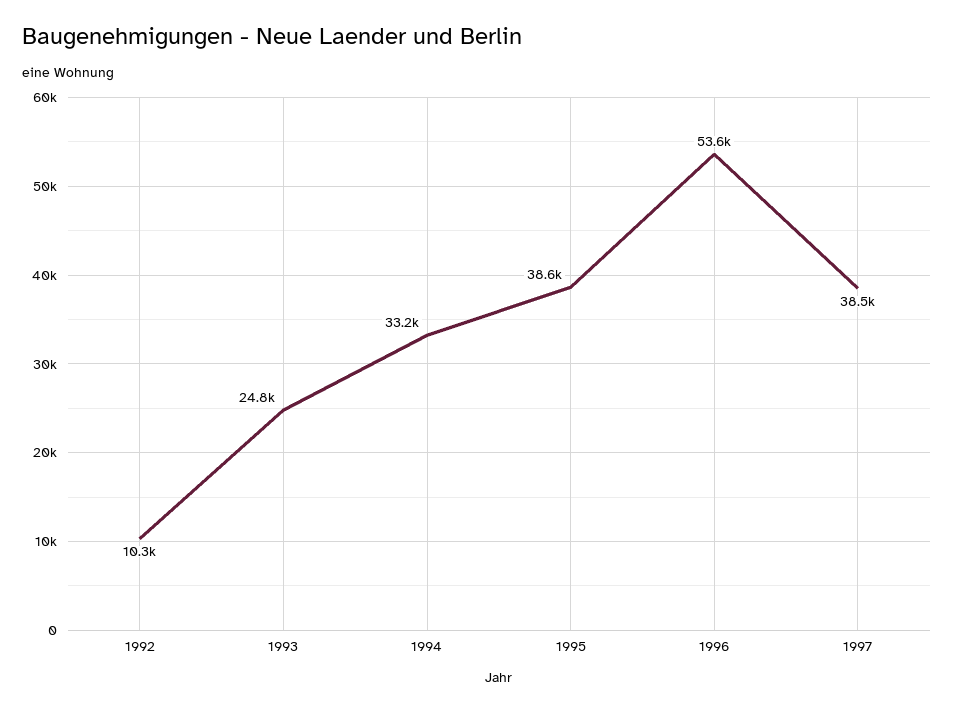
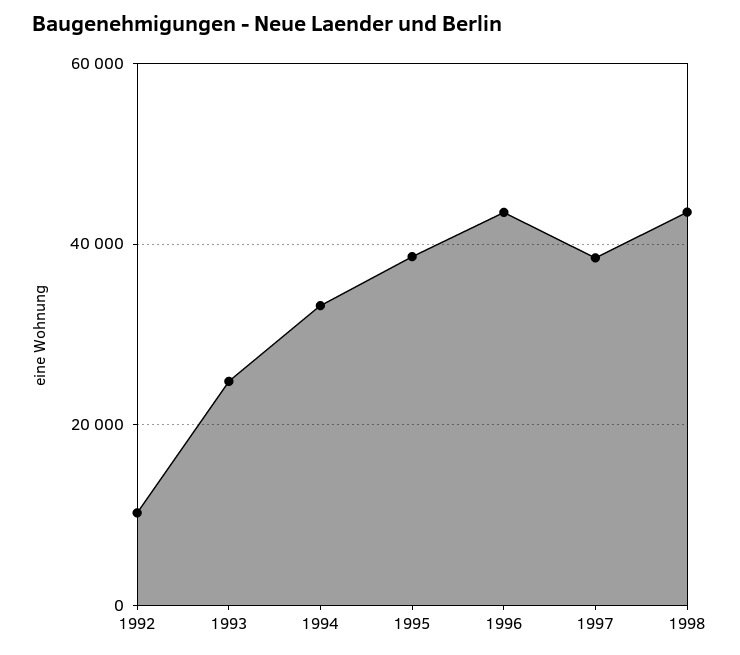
1996: 53600 -> 44000
1998: none -> 44000

